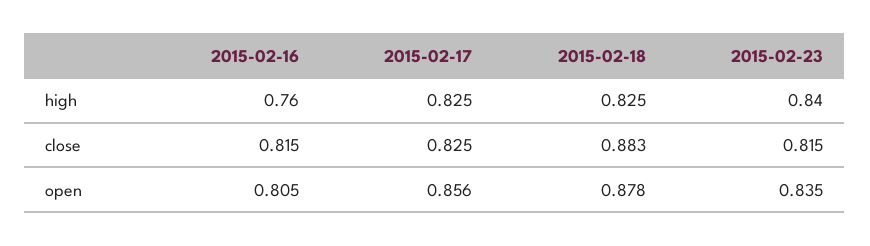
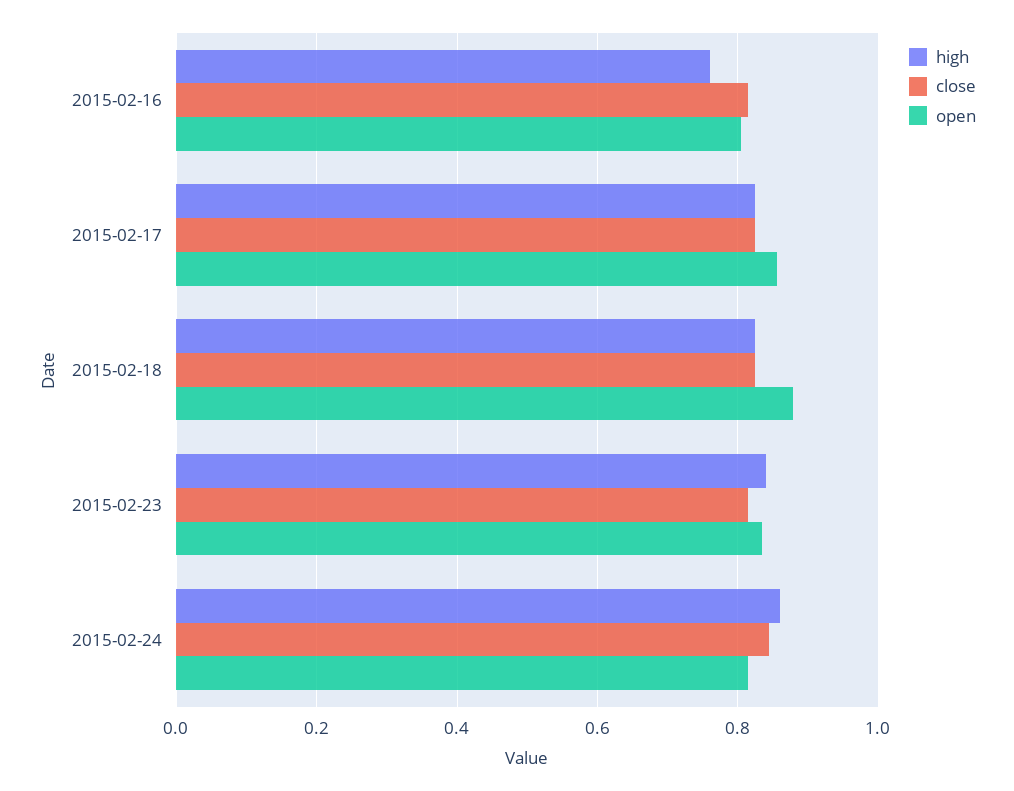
close, 2015-02-18: 0.883 -> 0.82
high, 2015-02-24: none -> 0.86
close, 2015-02-24: none -> 0.84
open, 2015-02-24: none -> 0.82

